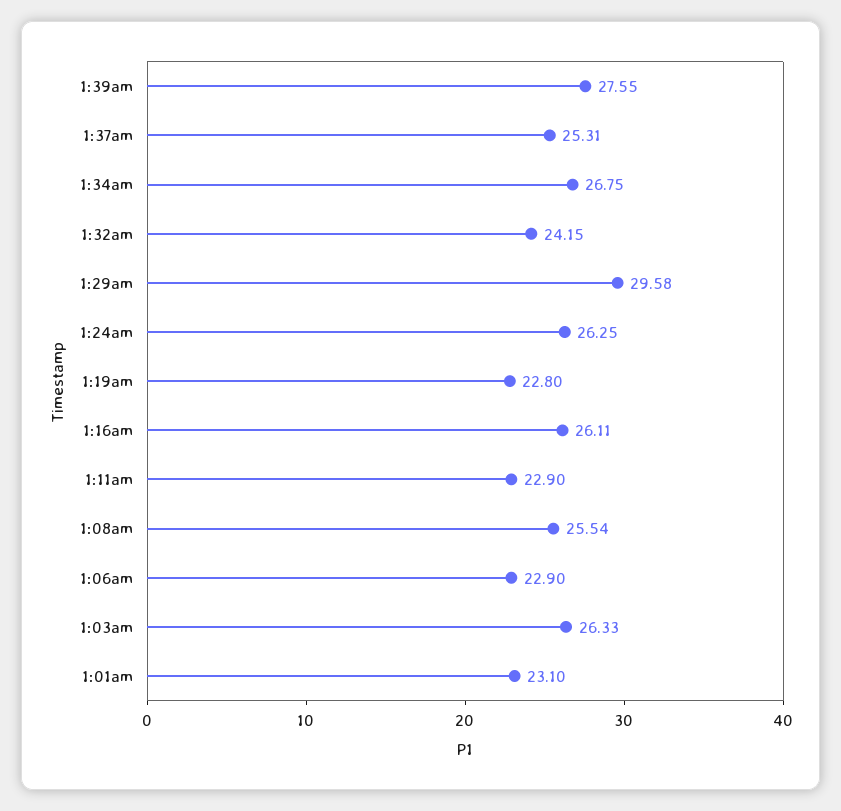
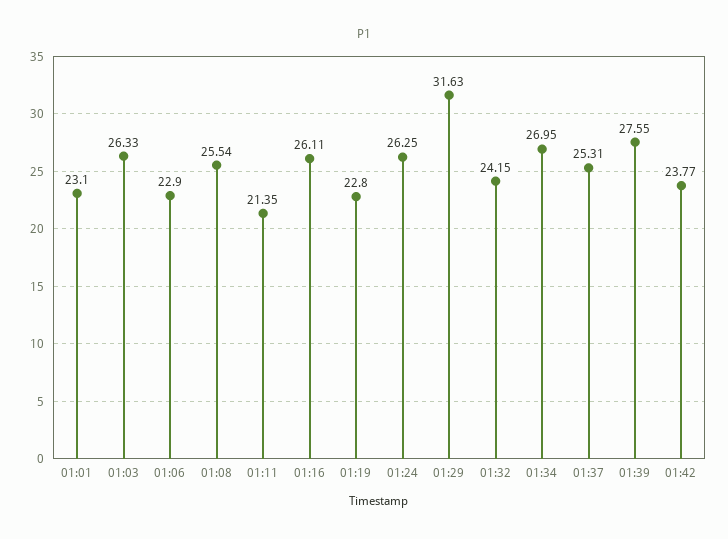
1:34am: 26.75 -> 26.95
1:29am: 29.58 -> 31.63
1:11am: 22.9 -> 21.35
01:42: none -> 23.77

